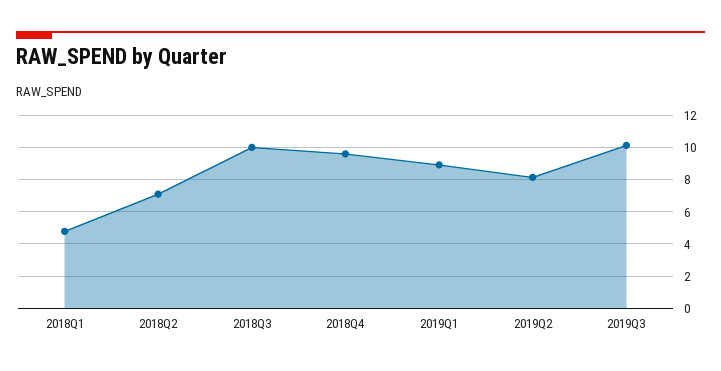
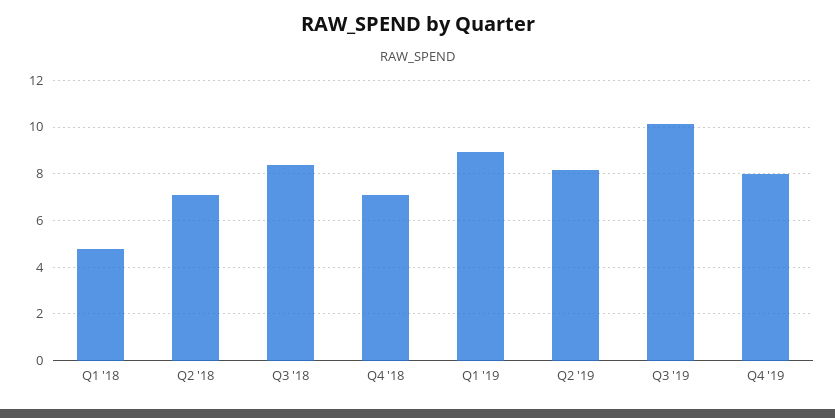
2018Q3: 10 -> 8.5
2018Q4: 9.5 -> 7
Q4 '19: none -> 8

